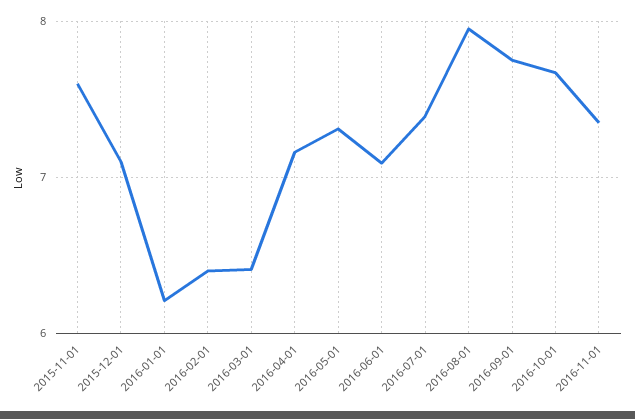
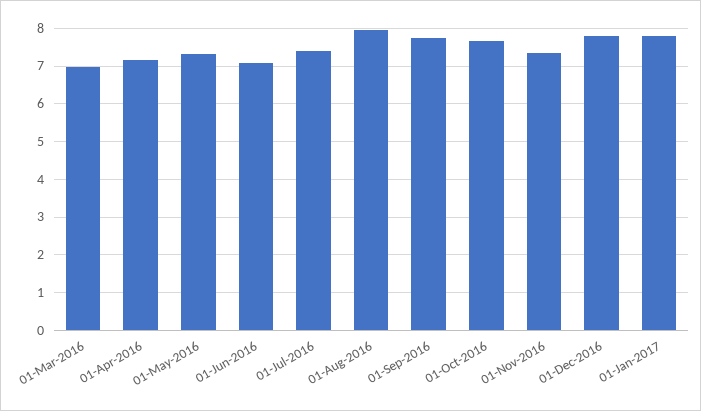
2015-11-01: 7.6 -> none
2015-12-01: 7.1 -> none
2016-01-01: 6.2 -> none
2016-02-01: 6.4 -> none
2016-03-01: 6.4 -> 7
01-Dec-2016: none -> 7.8
01-Jan-2017: none -> 7.8

